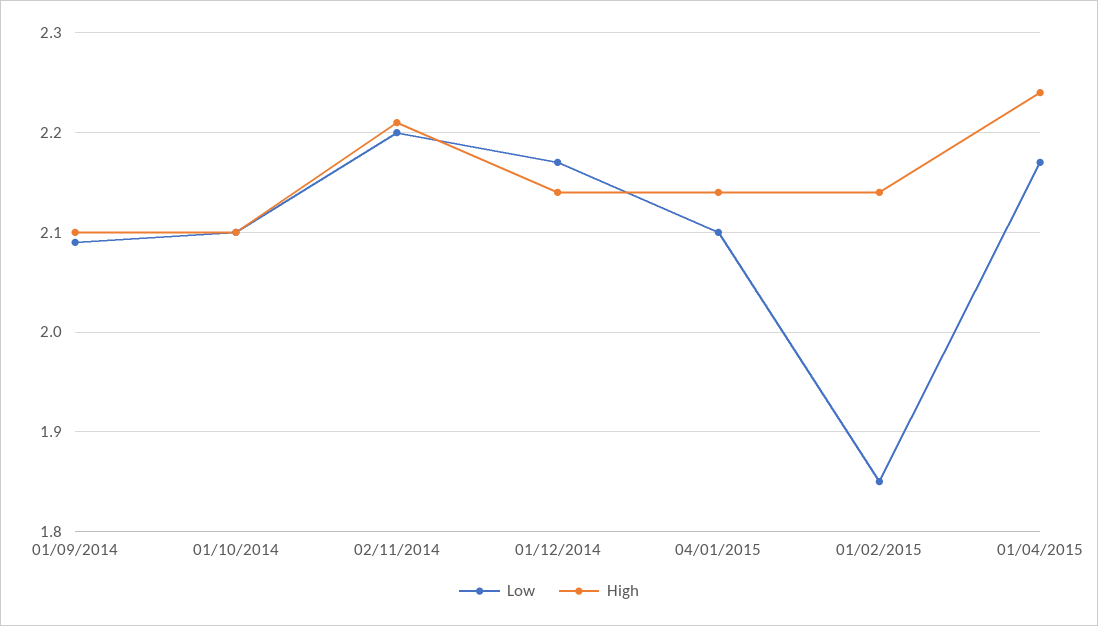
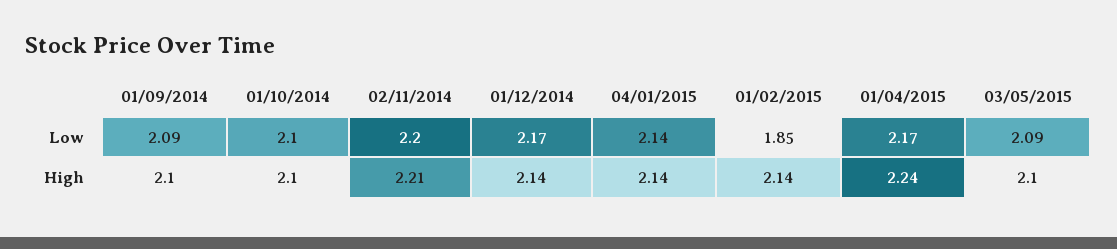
Low, 04/01/2015: 2.1 -> 2.14
Low, 03/05/2015: none -> 2.09
High, 03/05/2015: none -> 2.1

